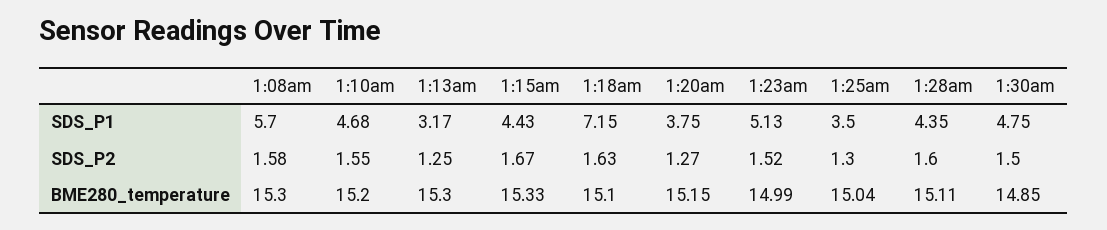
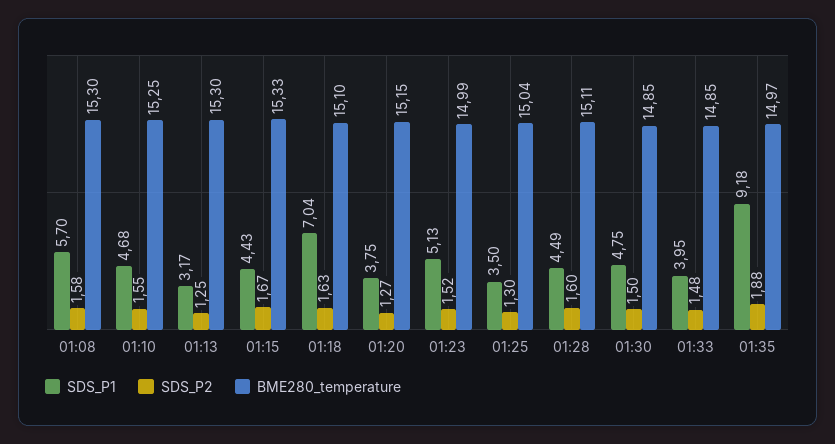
SDS_P1, 1:18am: 7.15 -> 7.04
SDS_P1, 1:28am: 4.35 -> 4.49
BME280_temperature, 1:10am: 15.2 -> 15.25
SDS_P1, 01:33: none -> 3.95
SDS_P2, 01:33: none -> 1.48
BME280_temperature, 01:33: none -> 14.85
SDS_P1, 01:35: none -> 9.18
SDS_P2, 01:35: none -> 1.88
BME280_temperature, 01:35: none -> 14.97

